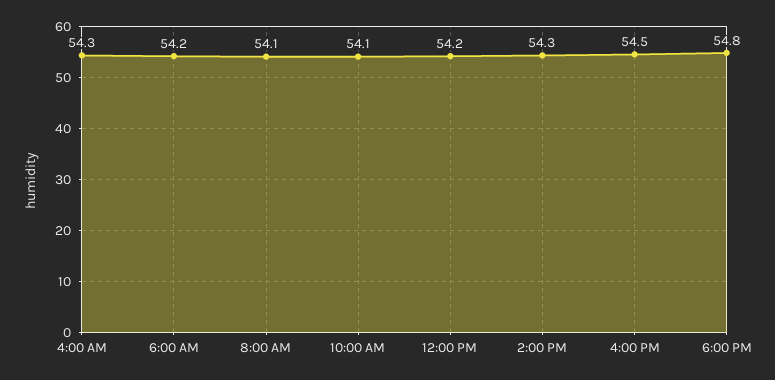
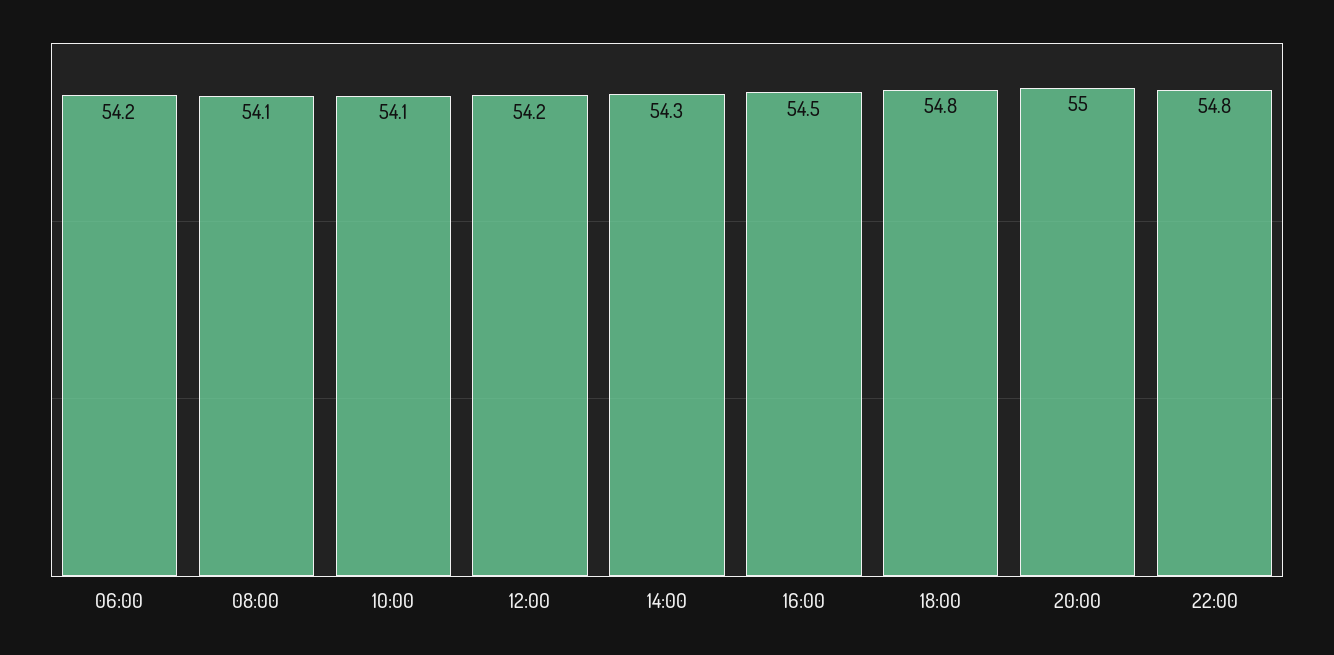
4:00 AM: 54.3 -> none
20:00: none -> 55
22:00: none -> 54.8

